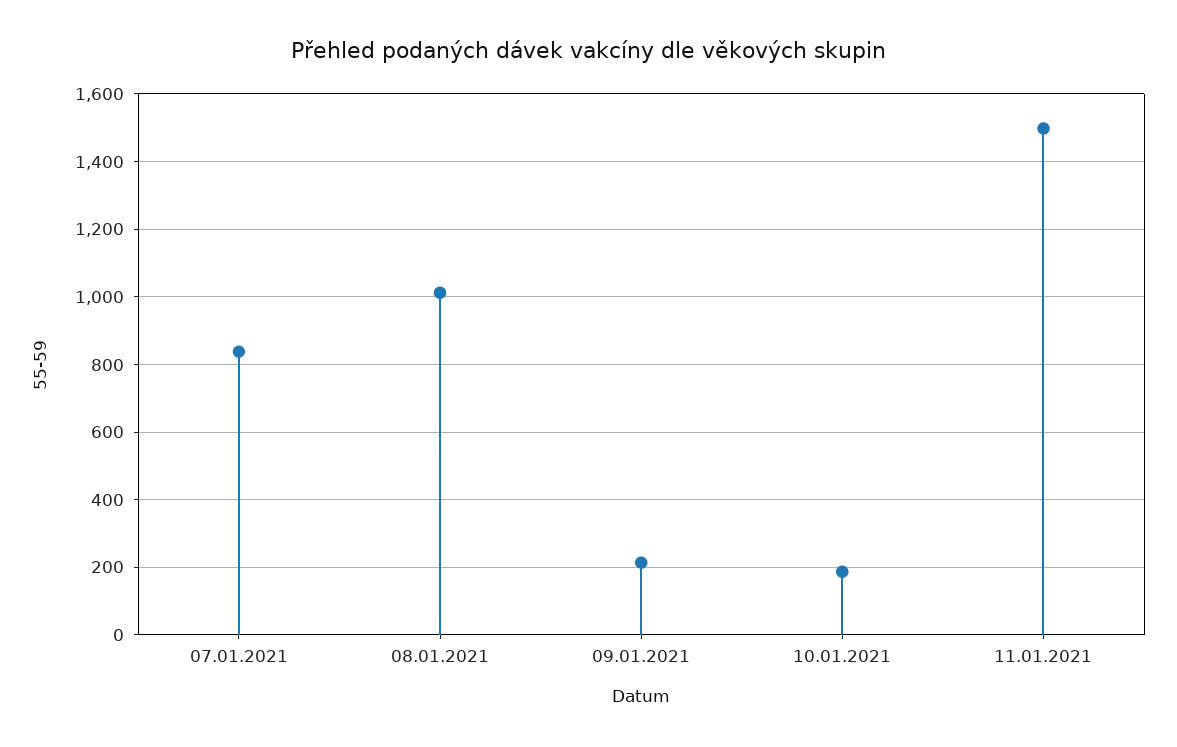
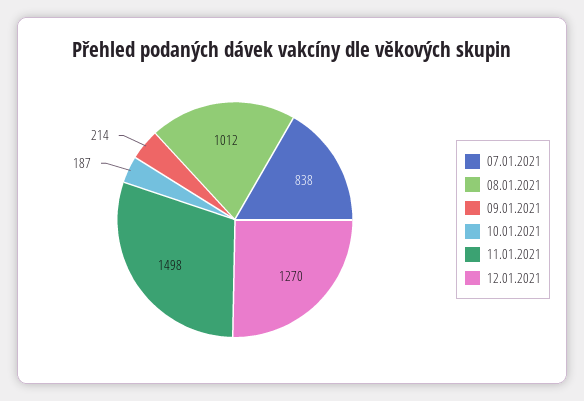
12.01.2021: none -> 1270

